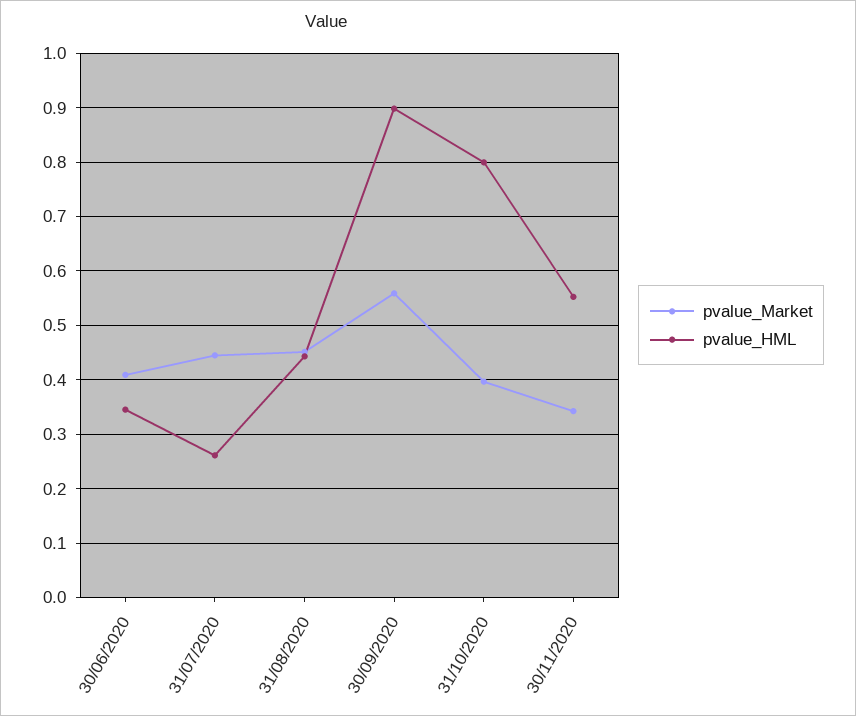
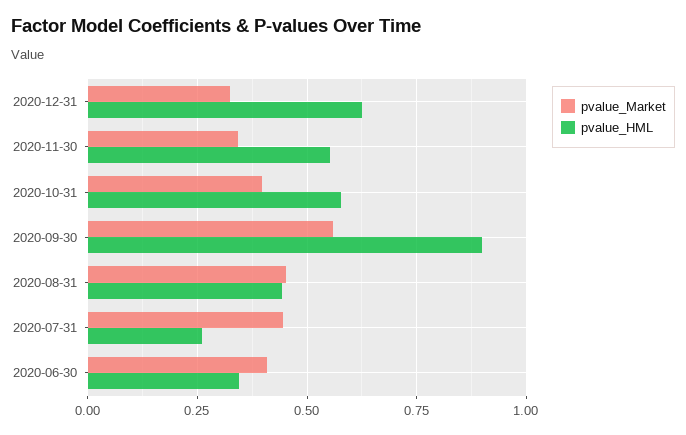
pvalue_HML, 31/10/2020: 0.8 -> 0.575
pvalue_Market, 2020-12-31: none -> 0.325
pvalue_HML, 2020-12-31: none -> 0.625

